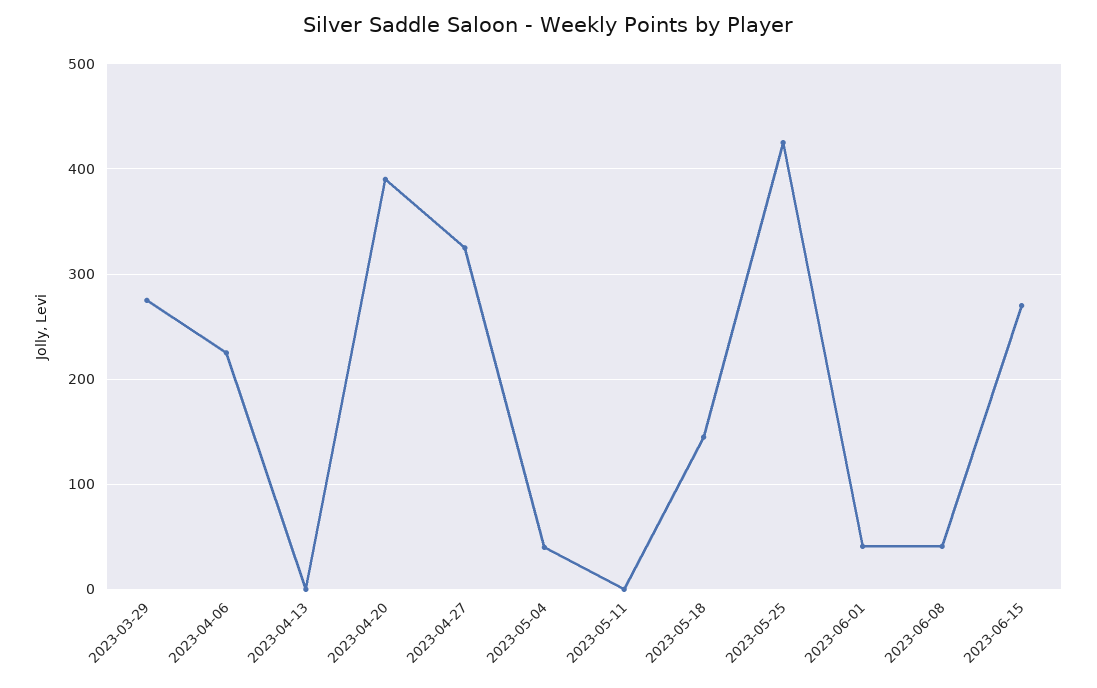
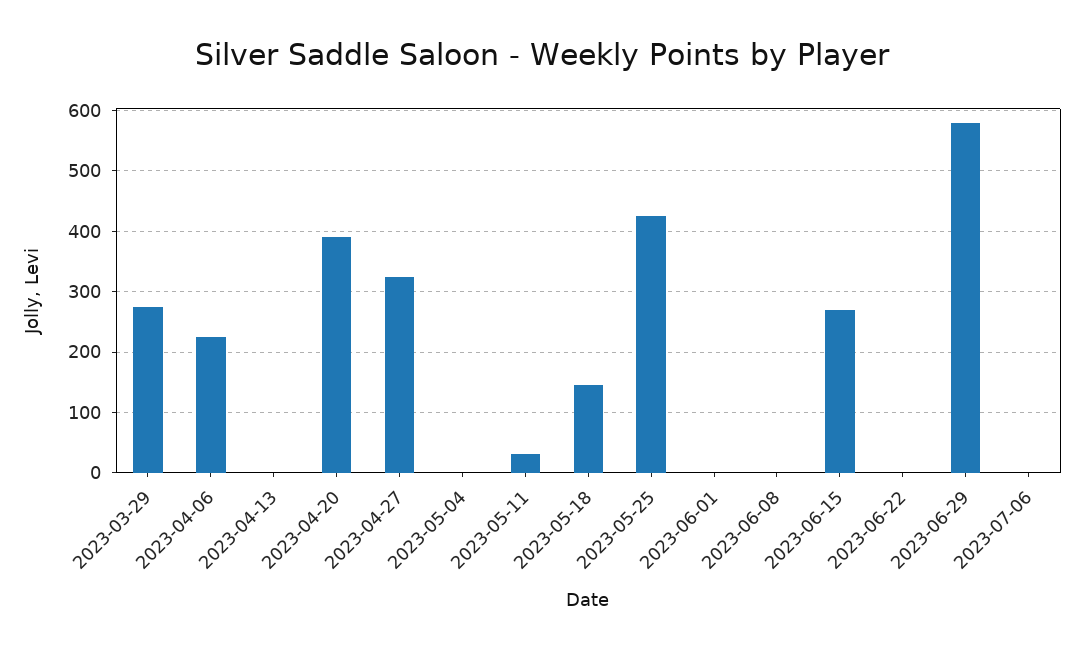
2023-05-04: 40 -> 0
2023-05-11: 0 -> 30
2023-06-01: 40 -> 0
2023-06-08: 40 -> 0
2023-06-22: none -> 0
2023-06-29: none -> 580
2023-07-06: none -> 0

